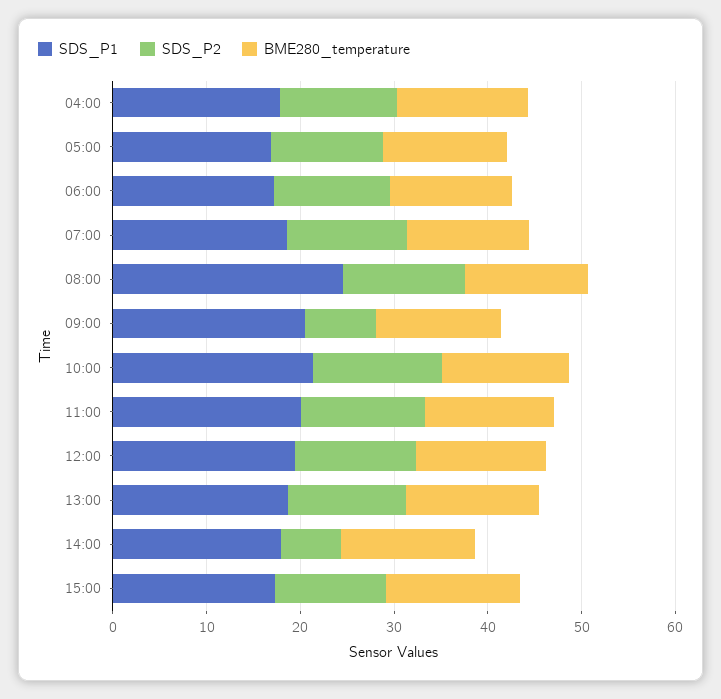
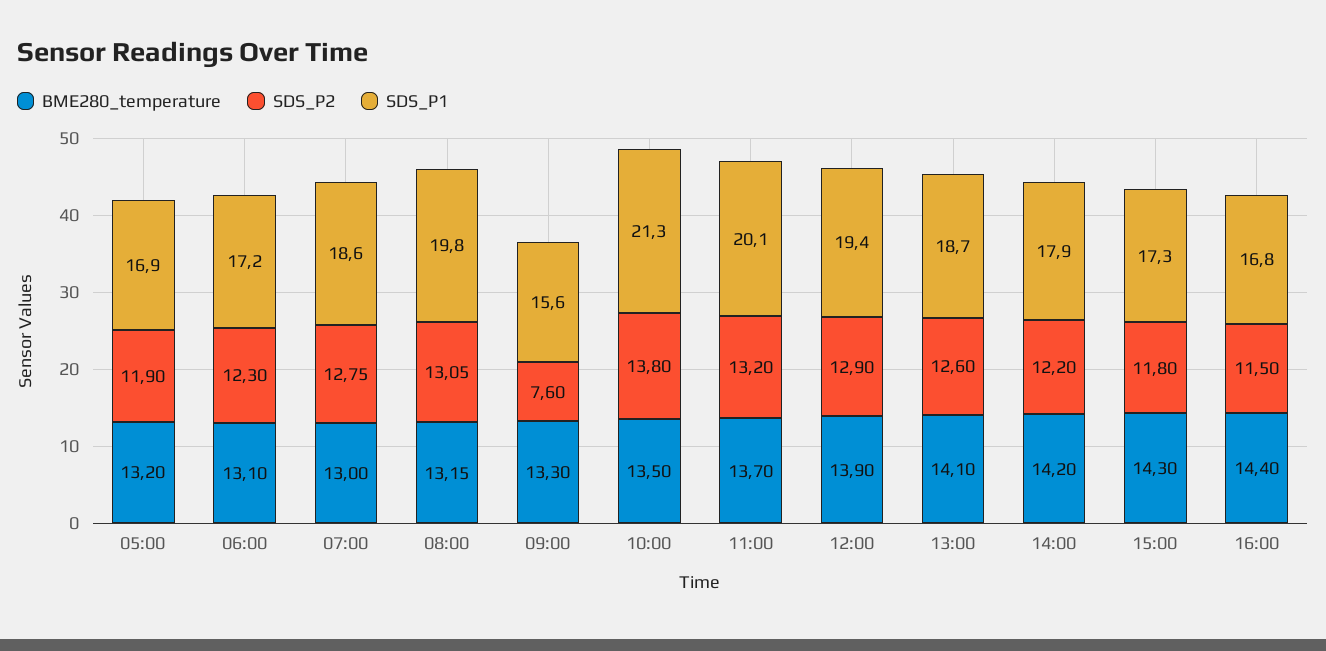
SDS_P1, 04:00: 18 -> none
SDS_P2, 04:00: 12 -> none
BME280_temperature, 04:00: 14 -> none
SDS_P1, 08:00: 24 -> 19.8
SDS_P1, 09:00: 20 -> 15.6
SDS_P2, 14:00: 6 -> 12.2
BME280_temperature, 16:00: none -> 14.4
SDS_P2, 16:00: none -> 11.5
SDS_P1, 16:00: none -> 16.8

